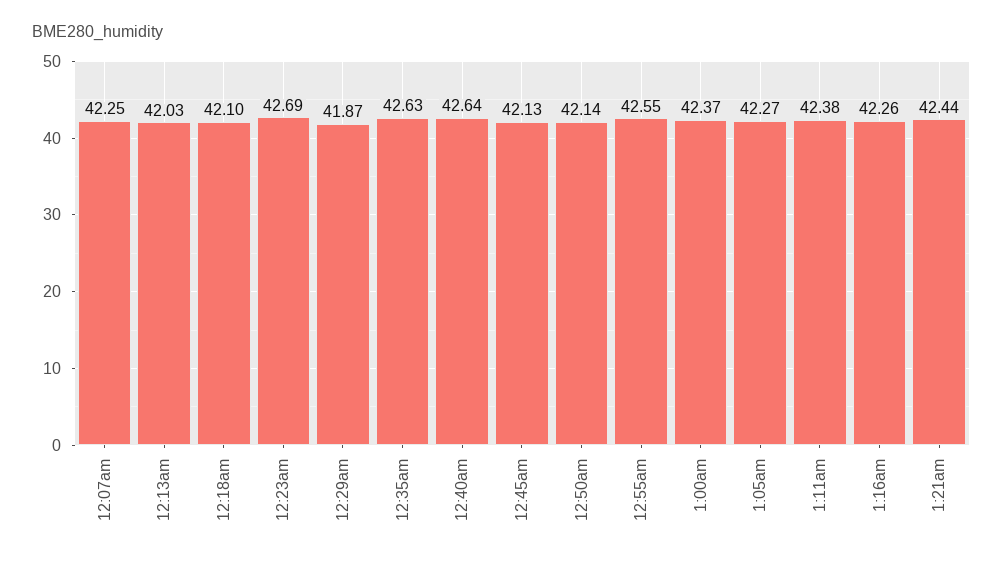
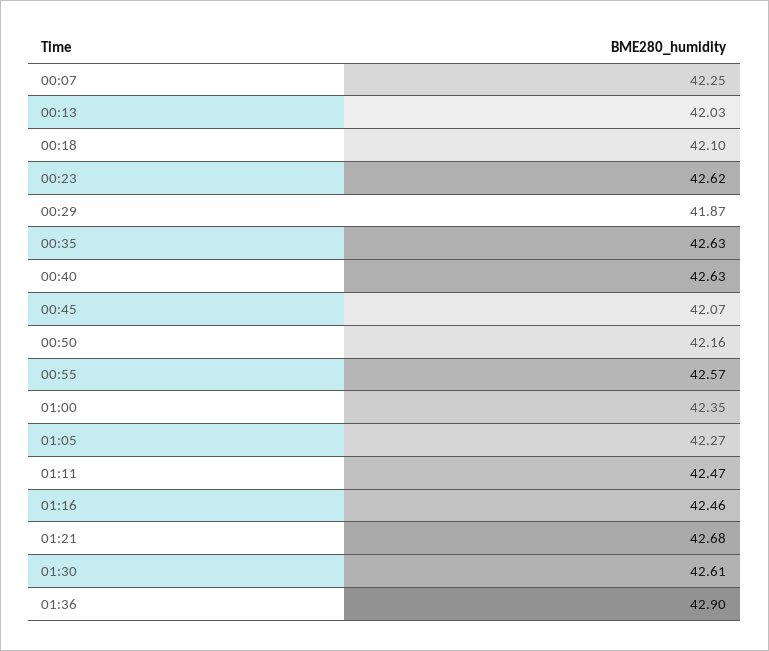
12:23am: 42.69 -> 42.62
12:40am: 42.64 -> 42.63
12:45am: 42.13 -> 42.07
12:50am: 42.14 -> 42.16
12:55am: 42.55 -> 42.57
1:00am: 42.37 -> 42.35
1:11am: 42.38 -> 42.47
1:16am: 42.26 -> 42.46
1:21am: 42.44 -> 42.68
01:30: none -> 42.61
01:36: none -> 42.9

